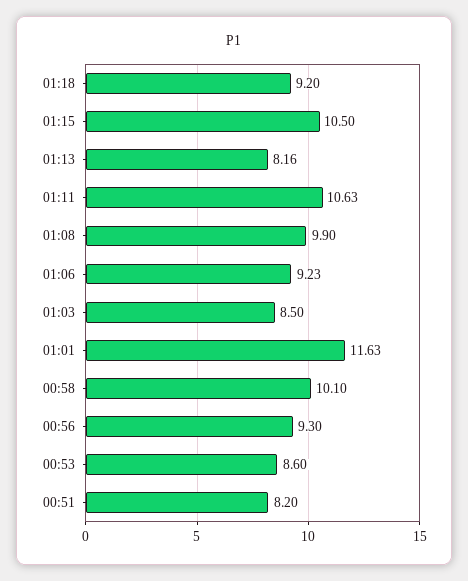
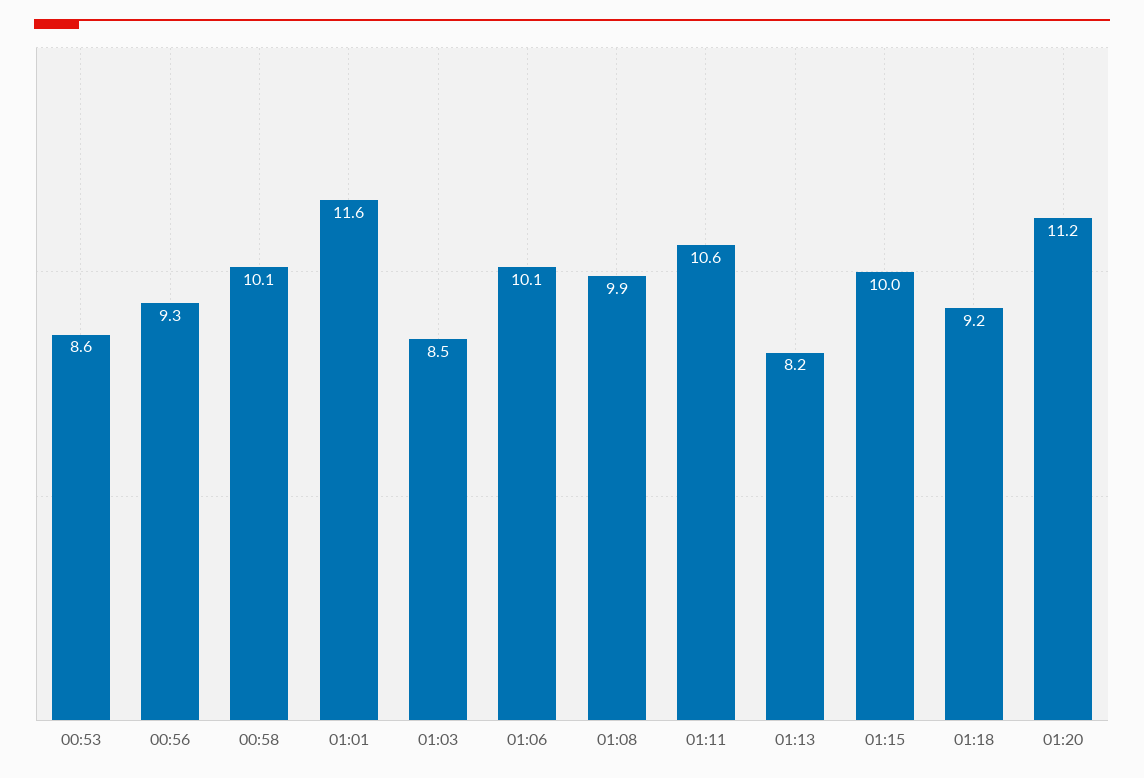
01:15: 10.5 -> 10
01:06: 9.23 -> 10.1
00:51: 8.2 -> none
01:20: none -> 11.2

